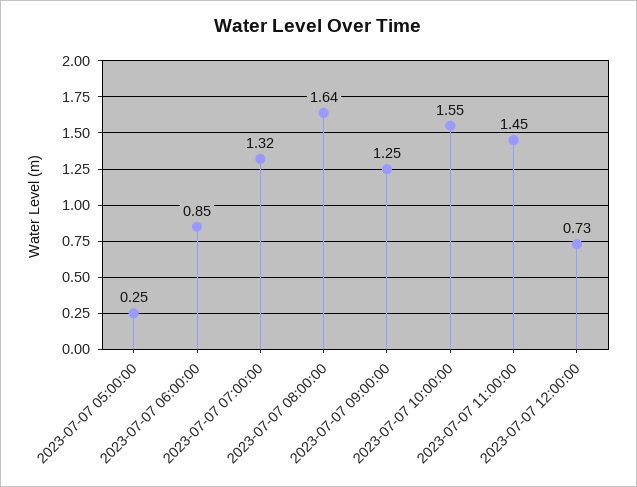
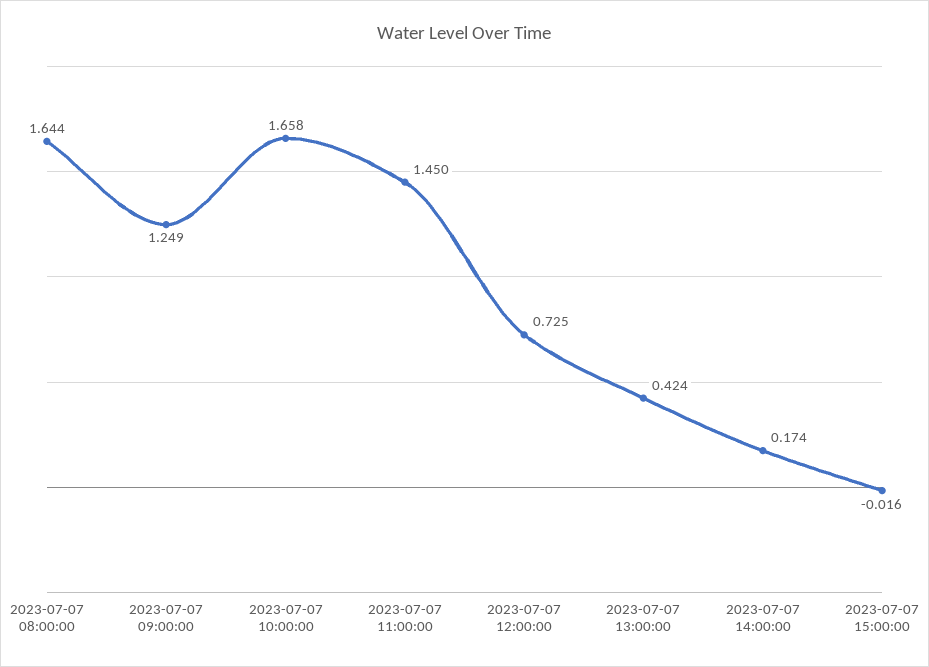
2023-07-07 05:00:00: 0.25 -> none
2023-07-07 06:00:00: 0.85 -> none
2023-07-07 07:00:00: 1.32 -> none
2023-07-07 10:00:00: 1.55 -> 1.658
2023-07-07 13:00:00: none -> 0.424
2023-07-07 14:00:00: none -> 0.174
2023-07-07 15:00:00: none -> -0.016

